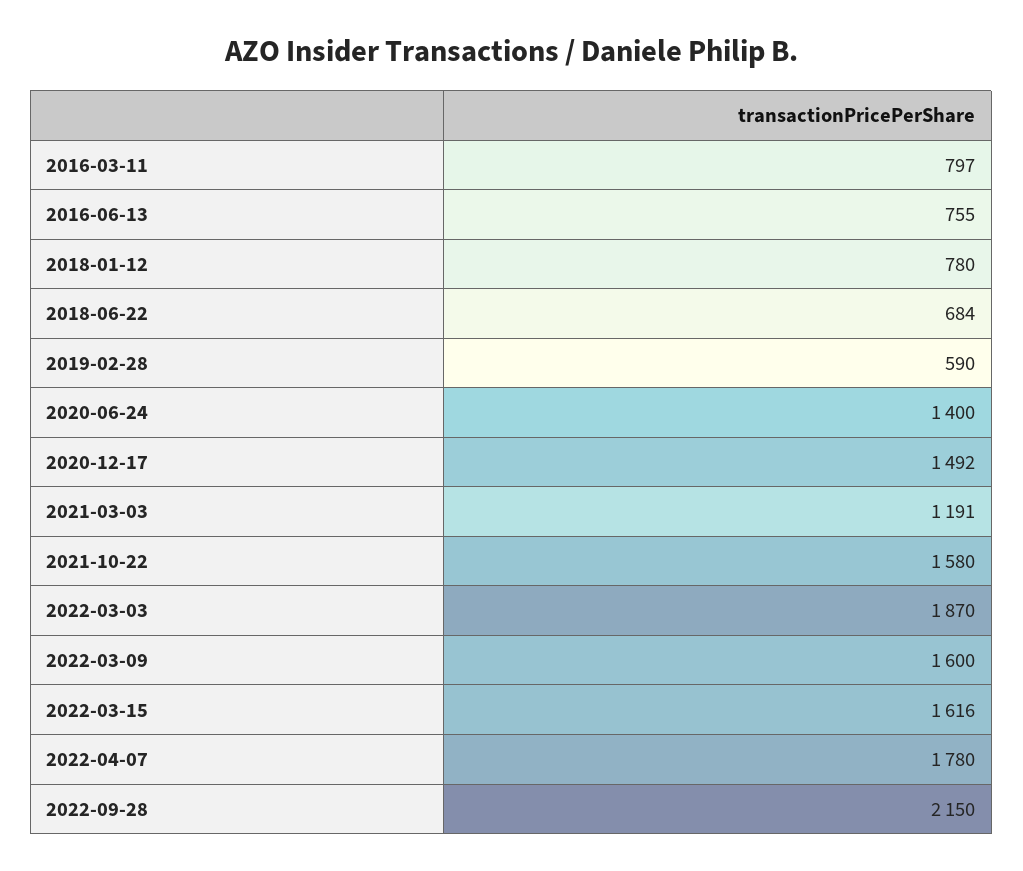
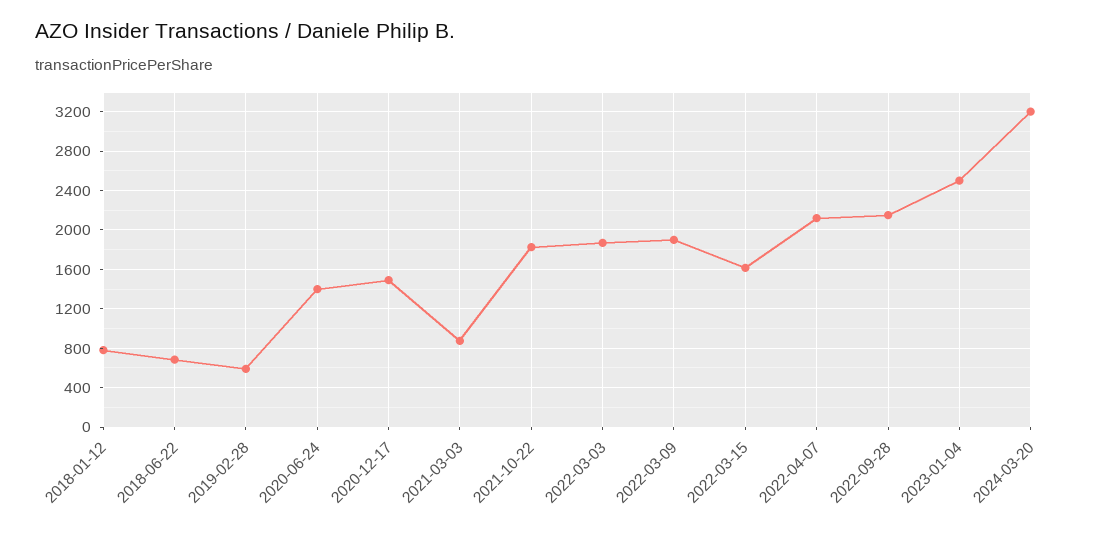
2016-03-11: 797 -> none
2016-06-13: 755 -> none
2021-03-03: 1191 -> 900
2021-10-22: 1580 -> 1800
2022-03-09: 1600 -> 1900
2022-04-07: 1780 -> 2100
2023-01-04: none -> 2500
2024-03-20: none -> 3200

